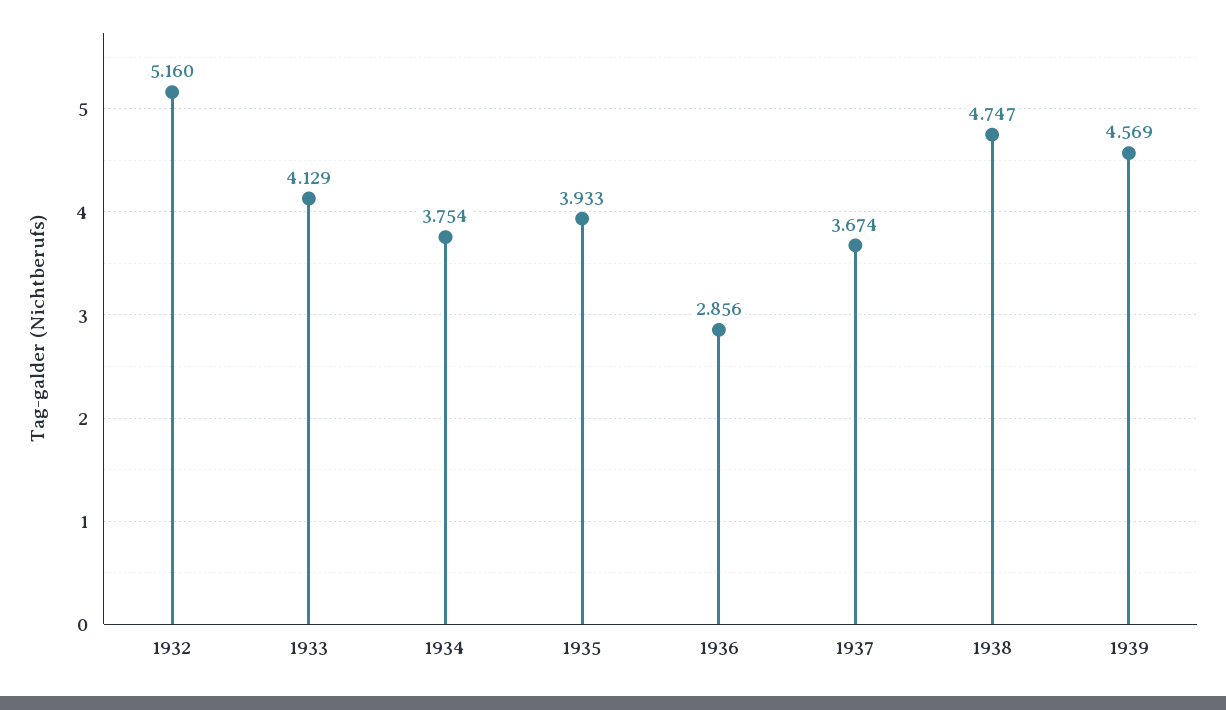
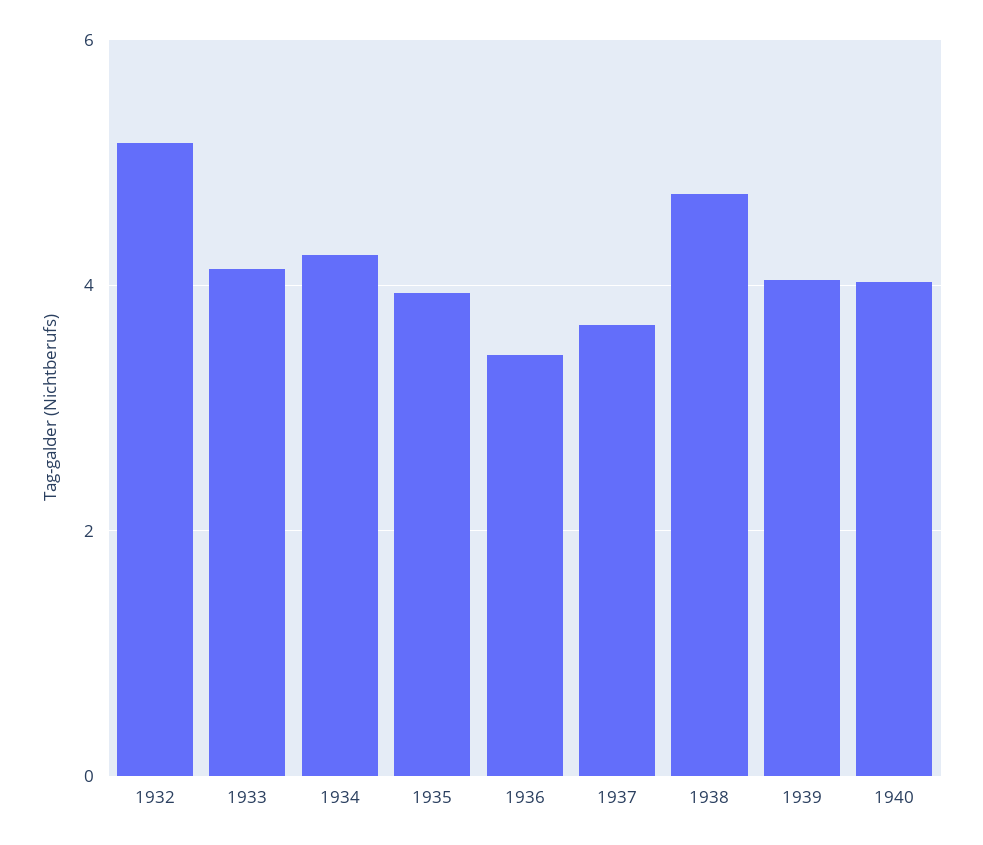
1934: 3.754 -> 4.2
1936: 2.856 -> 3.4
1939: 4.569 -> 4
1940: none -> 4

